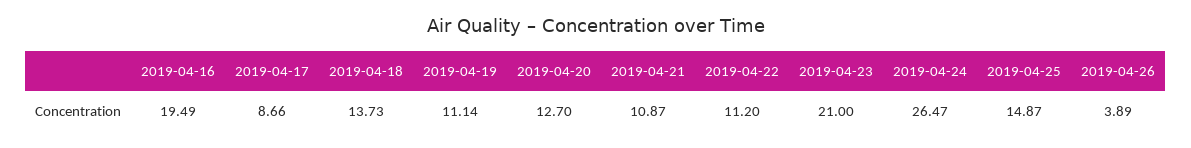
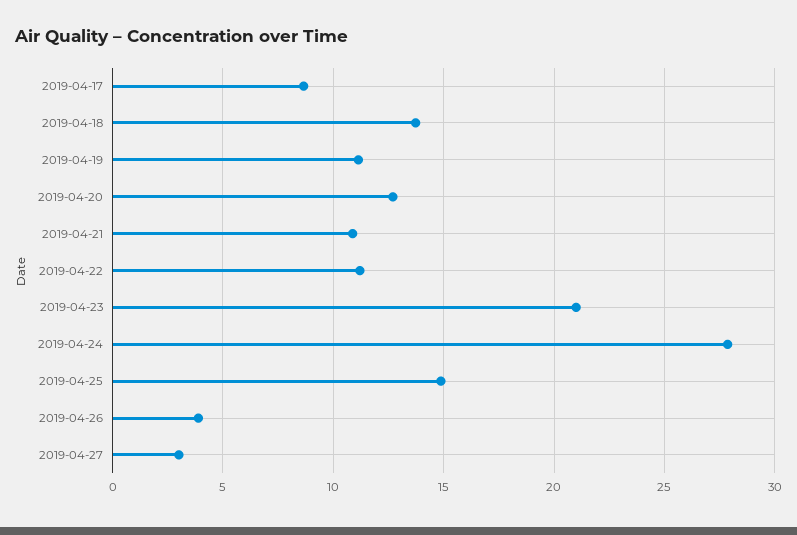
2019-04-16: 19.49 -> none
2019-04-24: 26.47 -> 28
2019-04-27: none -> 3

